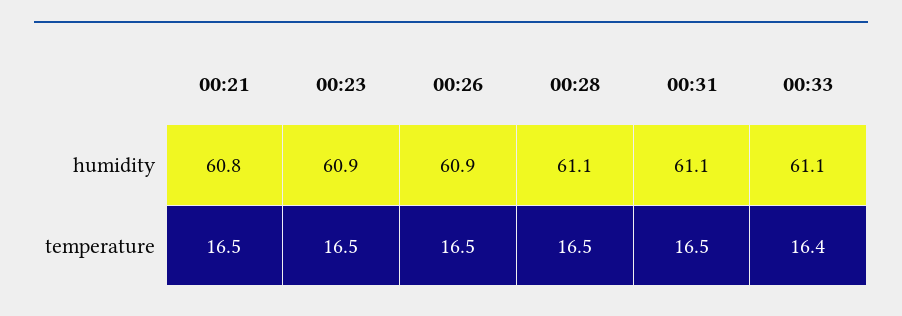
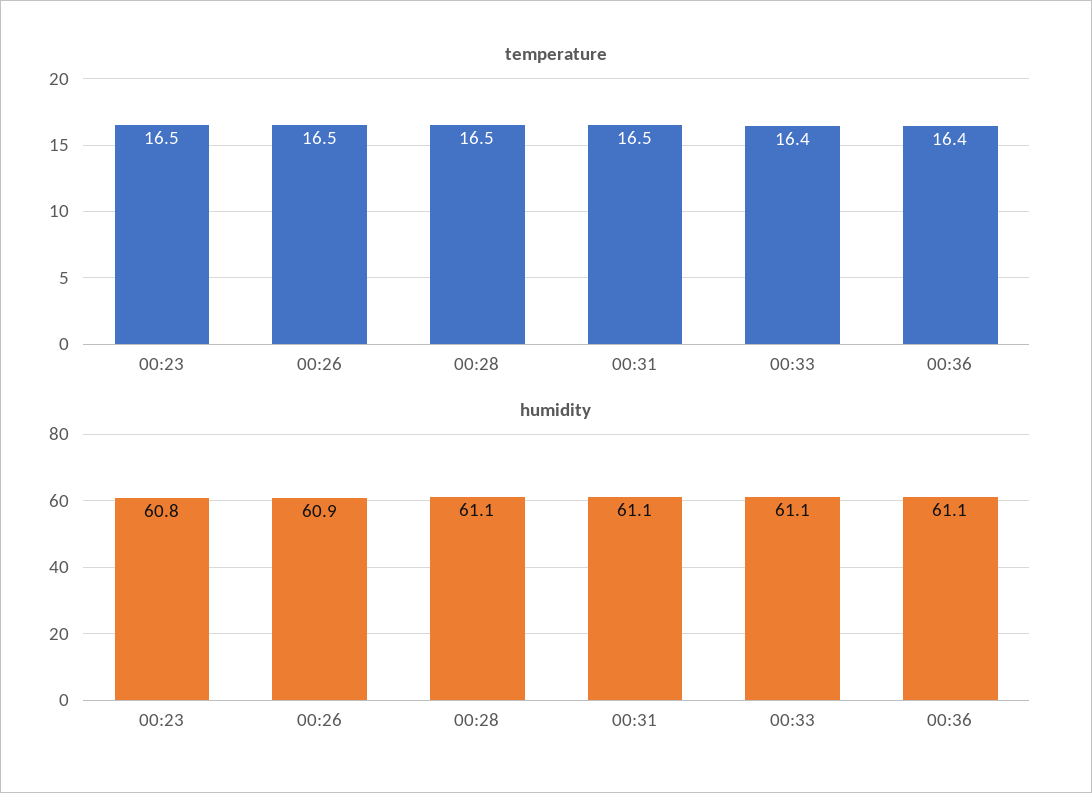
humidity, 00:21: 60.8 -> none
humidity, 00:23: 60.9 -> 60.8
temperature, 00:21: 16.5 -> none
temperature, 00:36: none -> 16.4
humidity, 00:36: none -> 61.1

